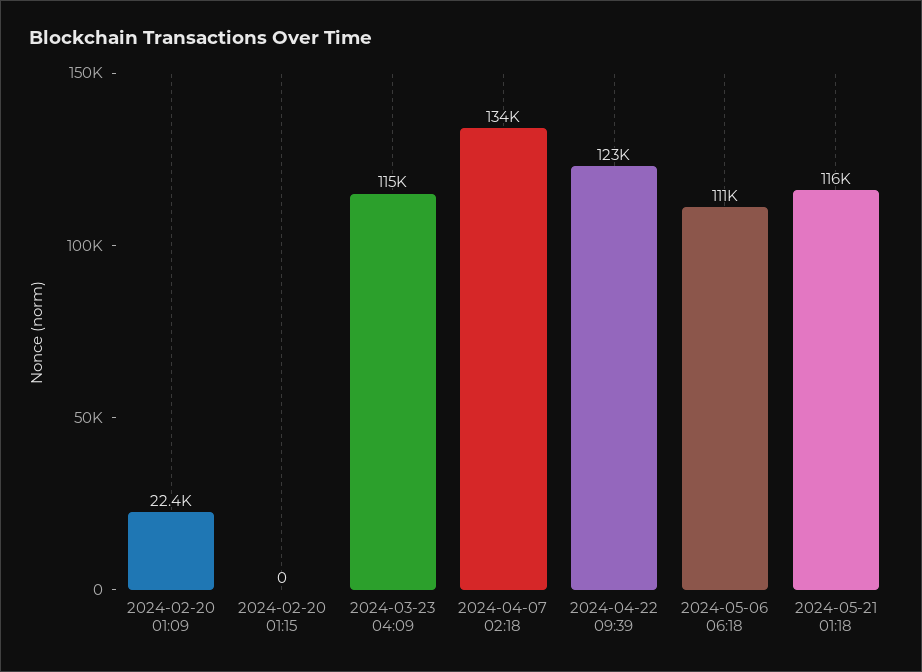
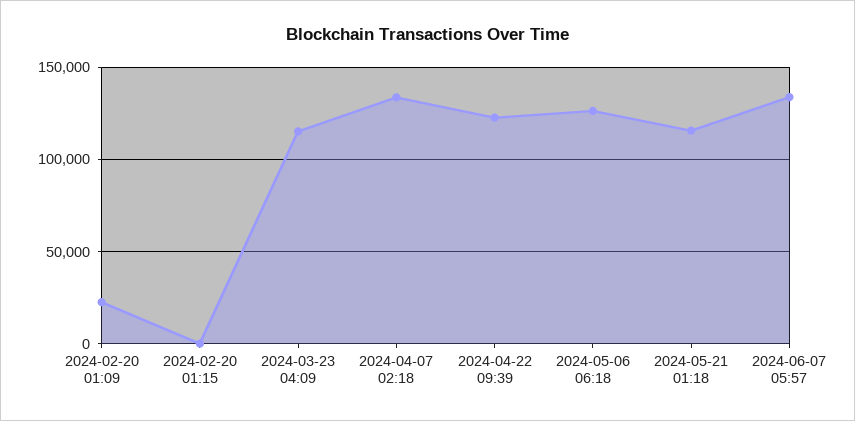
2024-05-06 06:18: 111000 -> 125000
2024-06-07 05:57: none -> 135000

